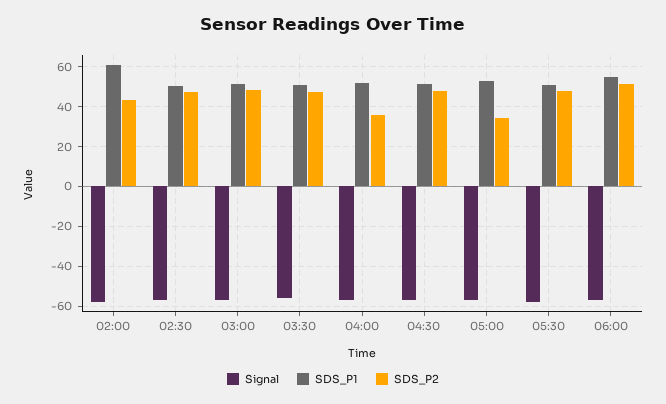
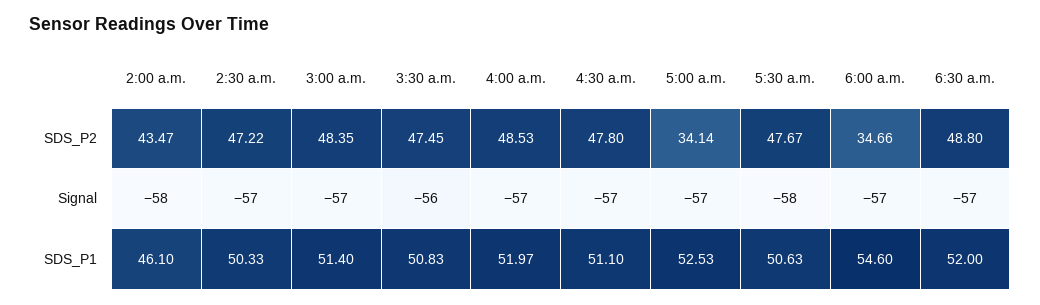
SDS_P1, 02:00: 60 -> 46.1
SDS_P2, 04:00: 35 -> 48.53
SDS_P2, 06:00: 50 -> 34.66
SDS_P2, 6:30 a.m.: none -> 48.8
Signal, 6:30 a.m.: none -> -57
SDS_P1, 6:30 a.m.: none -> 52

